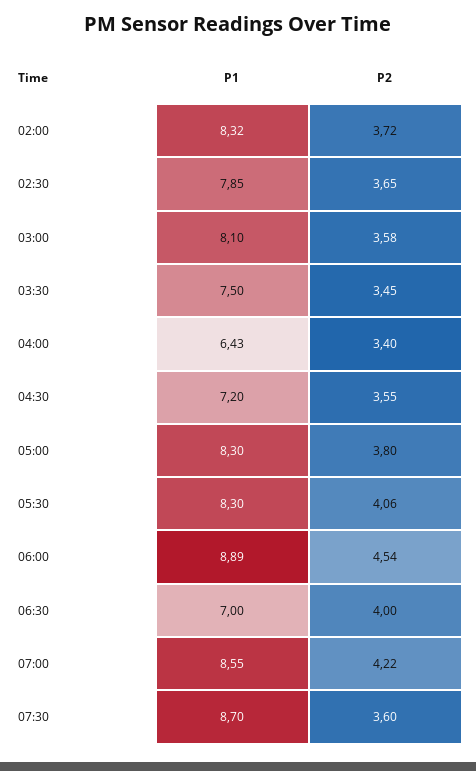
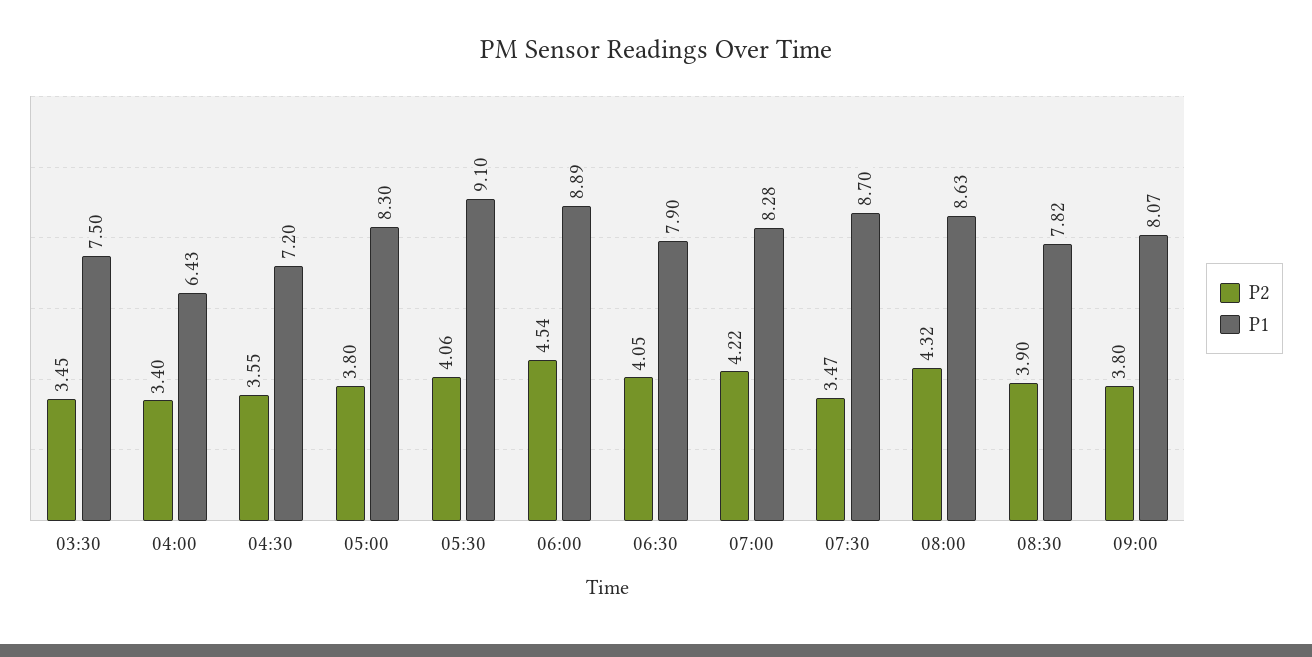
P1, 02:00: 8.32 -> none
P2, 02:00: 3.72 -> none
P1, 02:30: 7.85 -> none
P2, 02:30: 3.65 -> none
P1, 03:00: 8.1 -> none
P2, 03:00: 3.58 -> none
P1, 05:30: 8.3 -> 9.1
P1, 06:30: 7 -> 7.9
P2, 06:30: 4 -> 4.05
P1, 07:00: 8.55 -> 8.28
P2, 07:30: 3.6 -> 3.47
P2, 08:00: none -> 4.32
P1, 08:00: none -> 8.63
P2, 08:30: none -> 3.9
P1, 08:30: none -> 7.82
P2, 09:00: none -> 3.8
P1, 09:00: none -> 8.07

